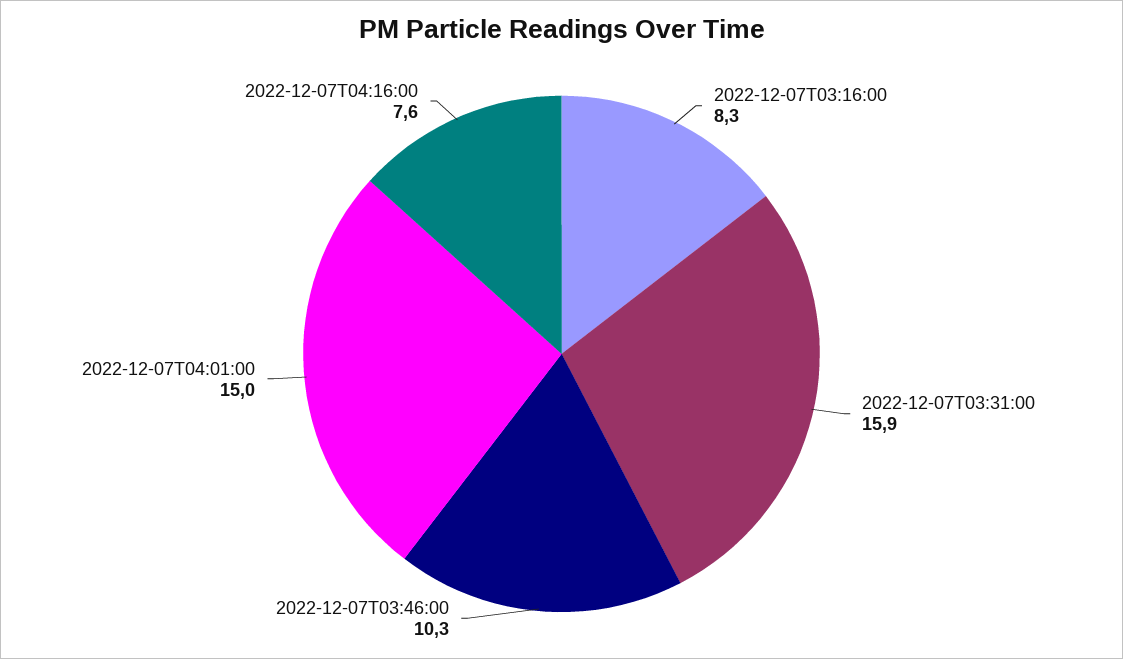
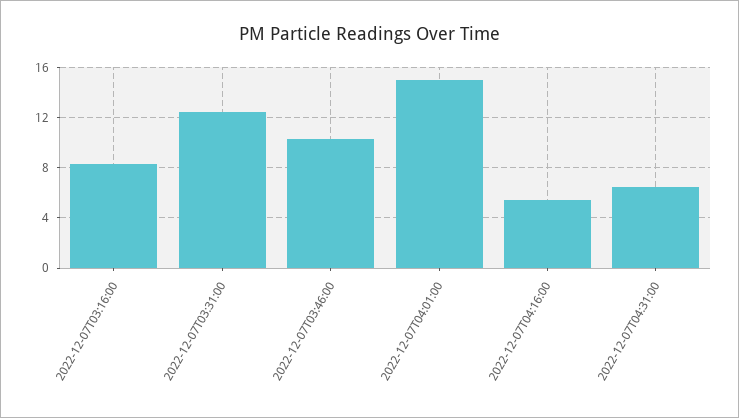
2022-12-07T03:31:00: 15.9 -> 12.5
2022-12-07T04:16:00: 7.6 -> 5.5
2022-12-07T04:31:00: none -> 6.5

